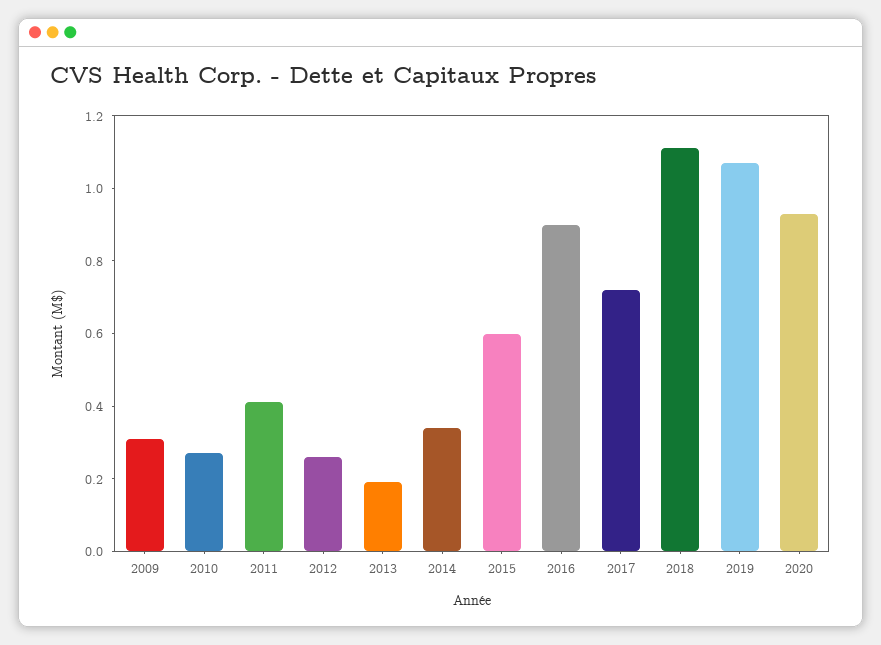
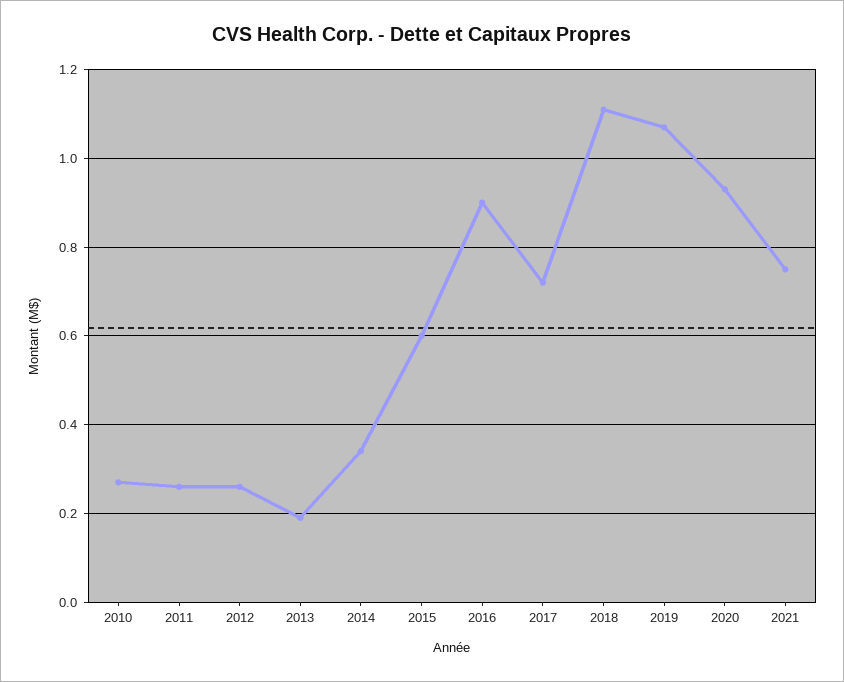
2009: 0.3 -> none
2011: 0.4 -> 0.25
2021: none -> 0.75

